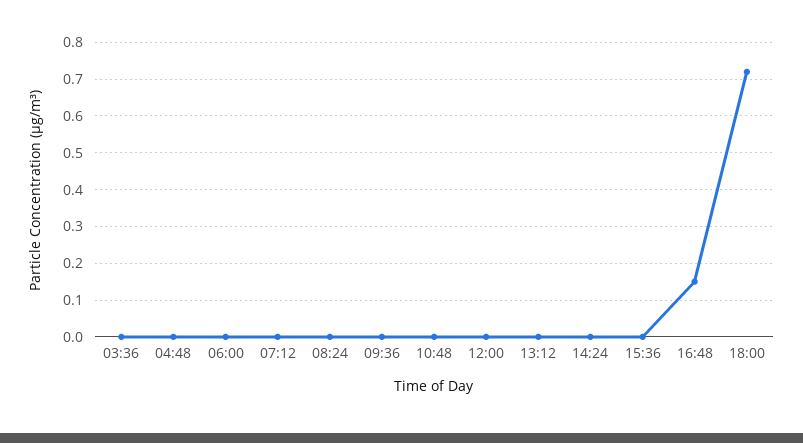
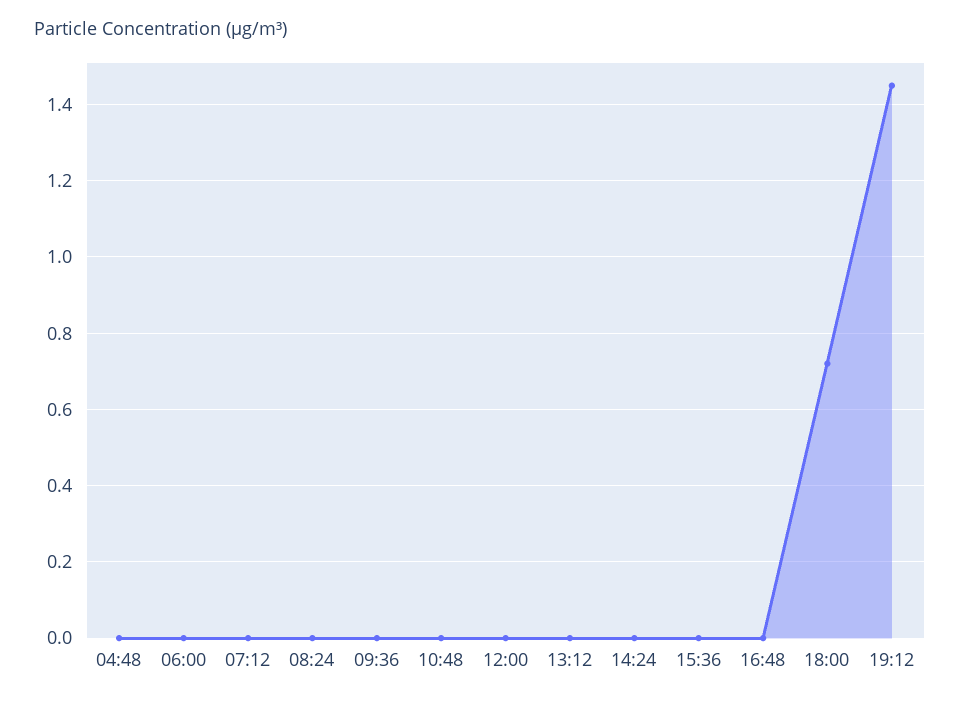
03:36: 0 -> none
16:48: 0.15 -> 0
19:12: none -> 1.45

